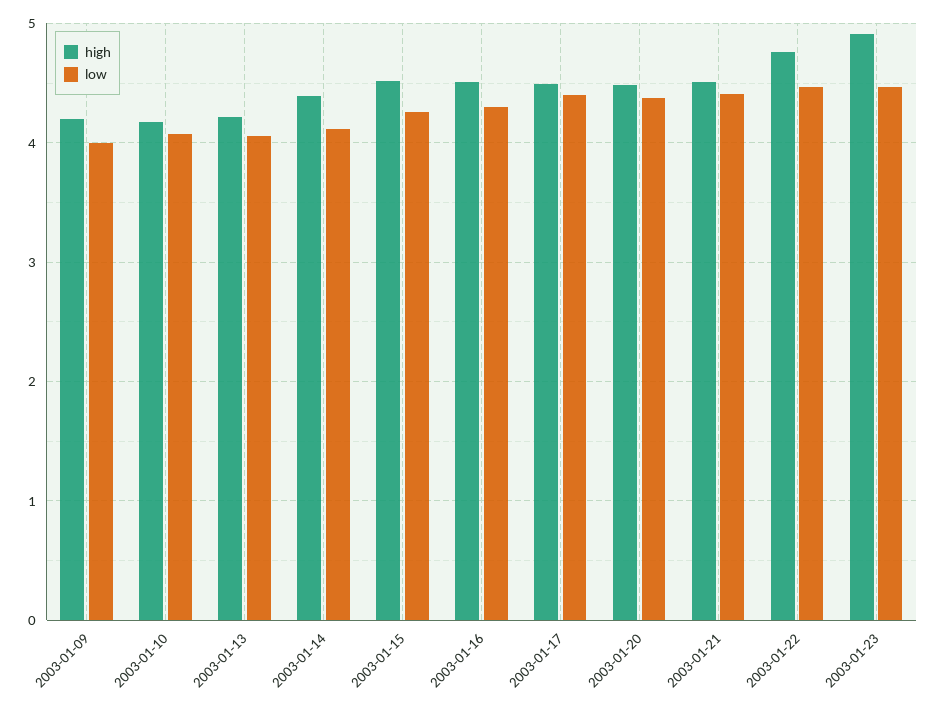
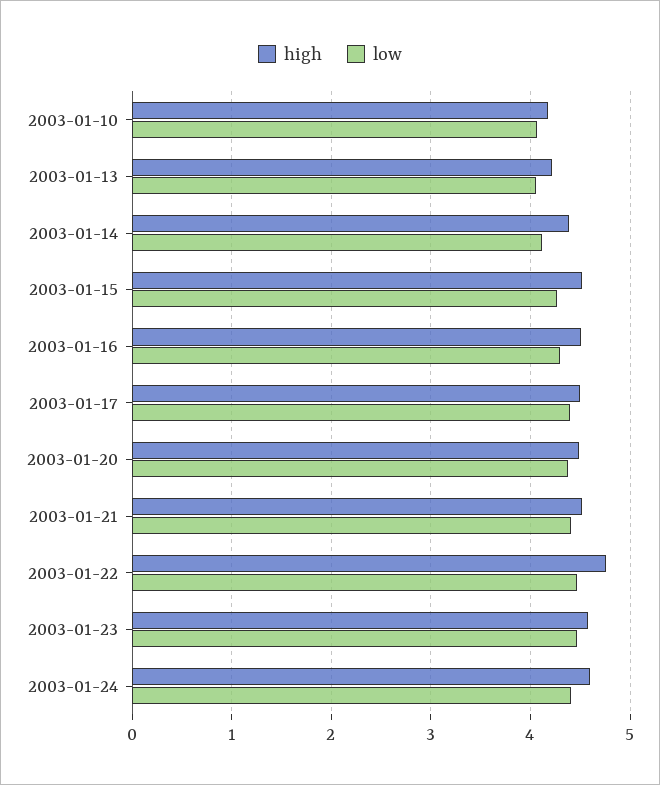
high, 2003-01-09: 4.2 -> none
low, 2003-01-09: 4 -> none
high, 2003-01-23: 4.9 -> 4.6
high, 2003-01-24: none -> 4.6
low, 2003-01-24: none -> 4.4

